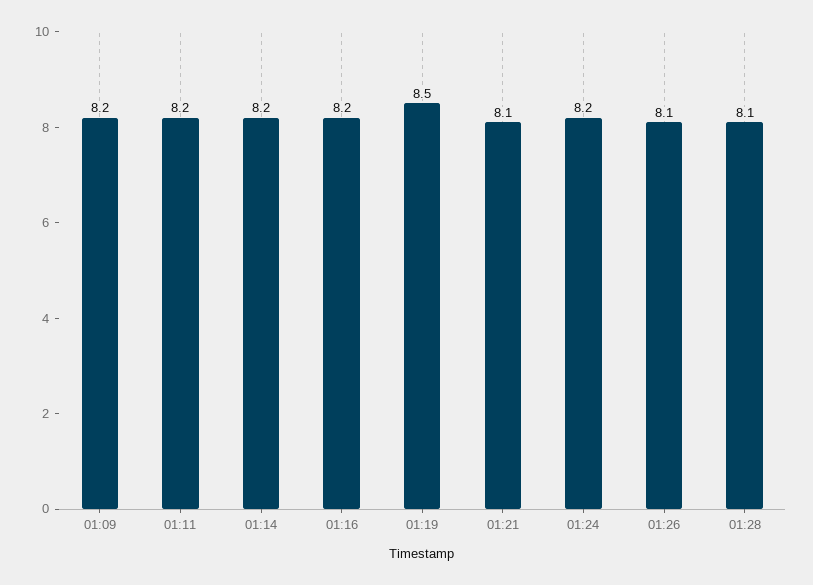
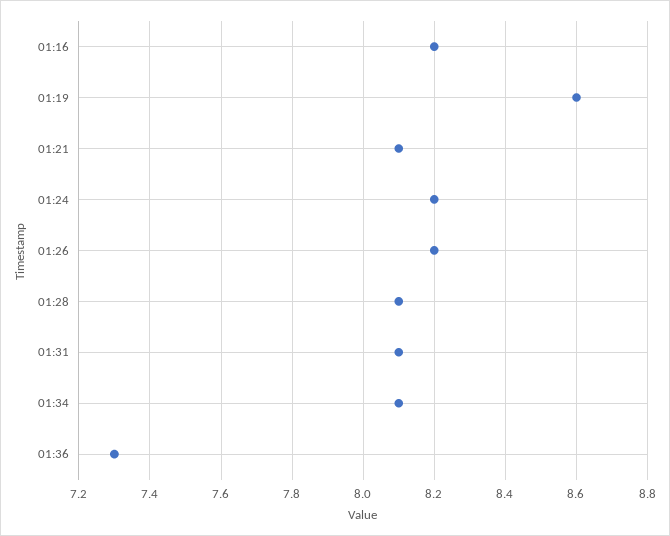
01:09: 8.2 -> none
01:11: 8.2 -> none
01:14: 8.2 -> none
01:19: 8.5 -> 8.6
01:26: 8.1 -> 8.2
01:31: none -> 8.1
01:34: none -> 8.1
01:36: none -> 7.3

